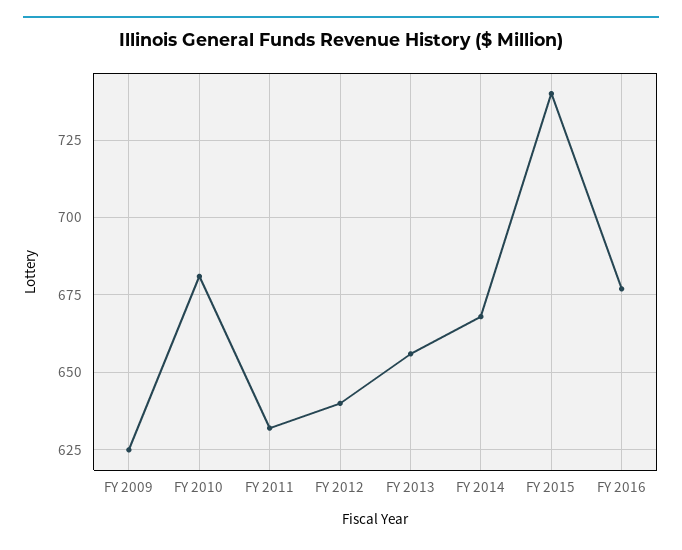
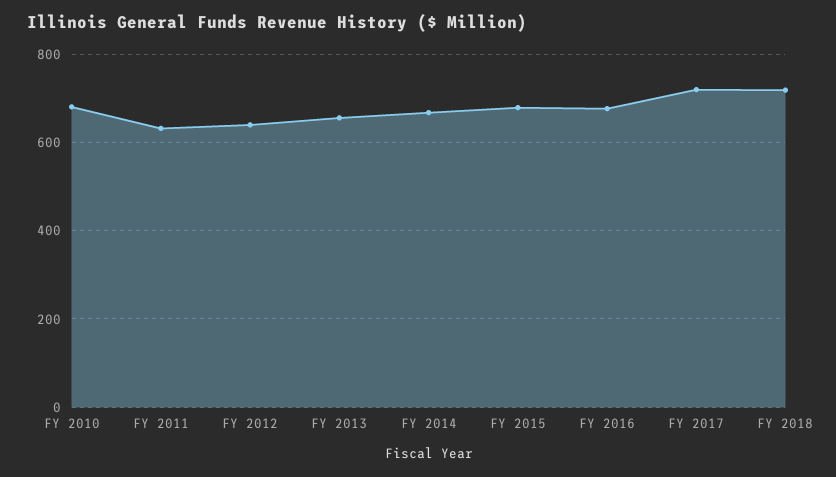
FY 2009: 625 -> none
FY 2015: 740 -> 680
FY 2017: none -> 720
FY 2018: none -> 720

